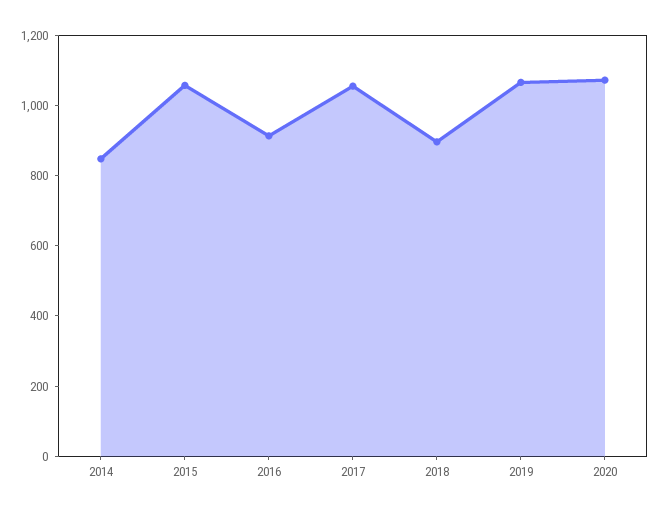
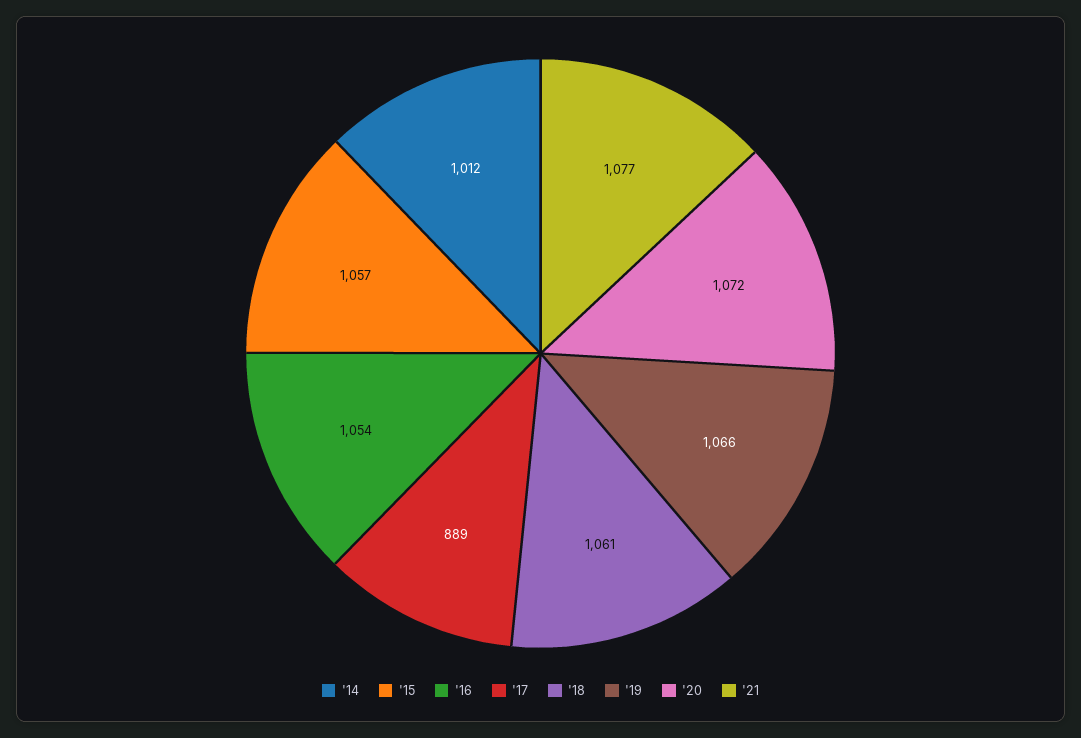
2014: 850 -> 1012
2016: 900 -> 1054
2017: 1050 -> 889
2018: 900 -> 1061
'21: none -> 1077

